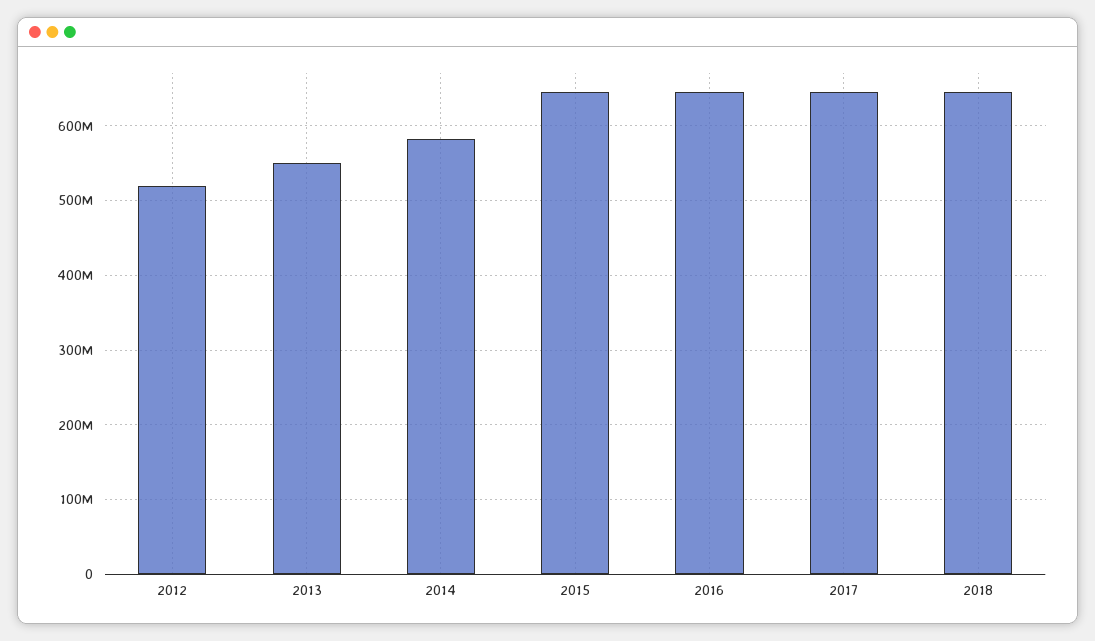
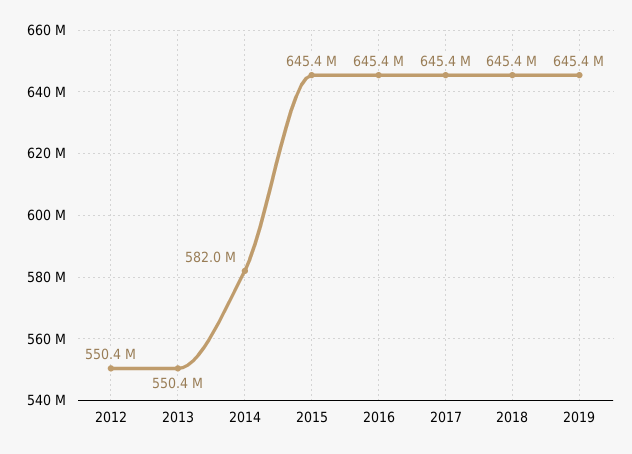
2012: 520000000 -> 550400000
2019: none -> 645400000

